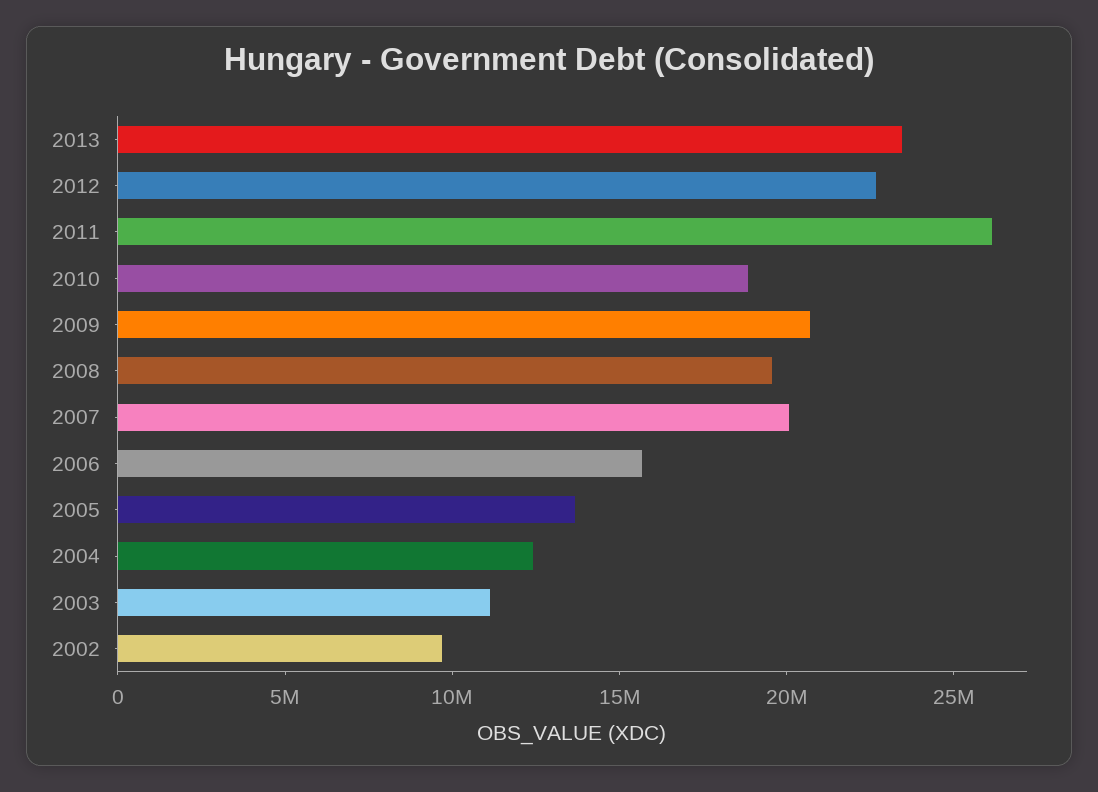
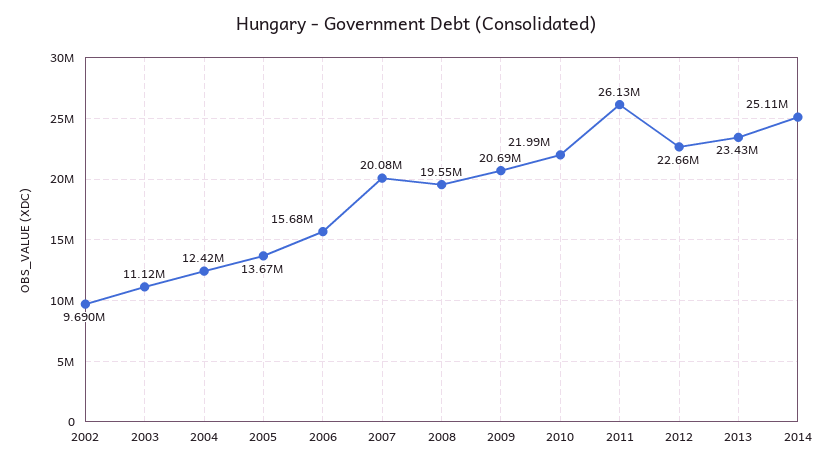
2010: 19000000 -> 21990000
2014: none -> 25110000

